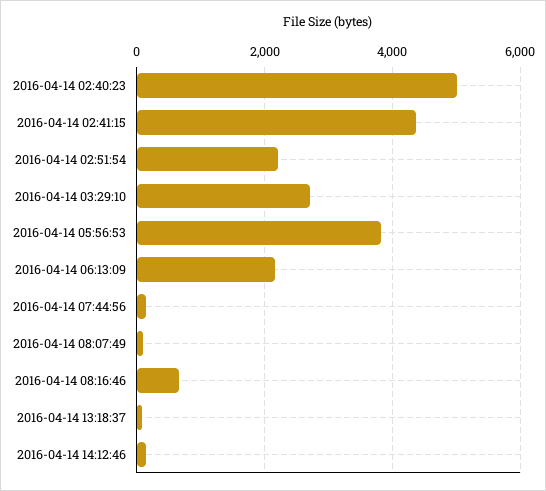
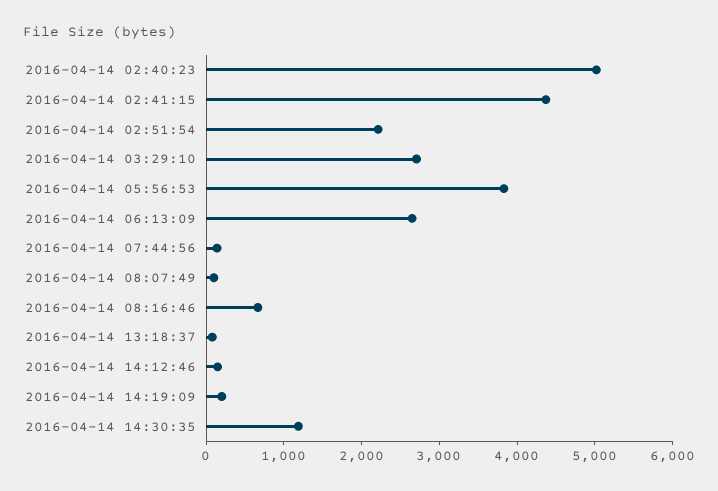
2016-04-14 06:13:09: 2200 -> 2600
2016-04-14 14:19:09: none -> 200
2016-04-14 14:30:35: none -> 1200

